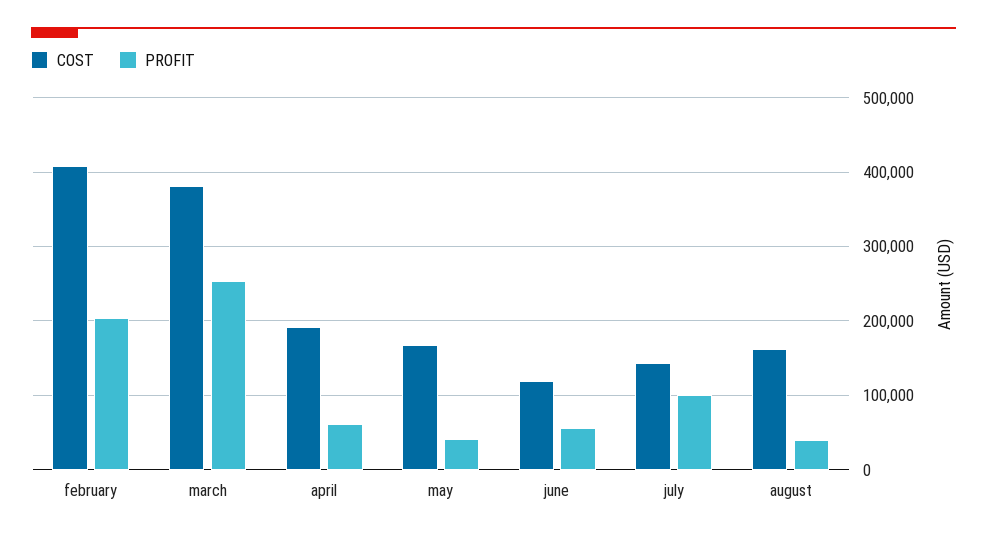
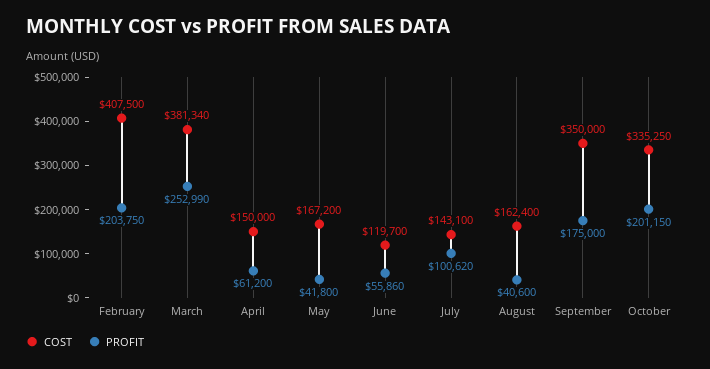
COST, april: 190000 -> 150000
COST, September: none -> 350000
PROFIT, September: none -> 175000
COST, October: none -> 335250
PROFIT, October: none -> 201150

